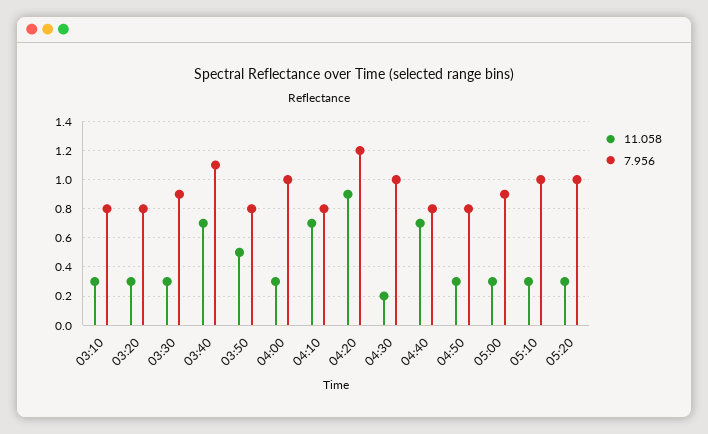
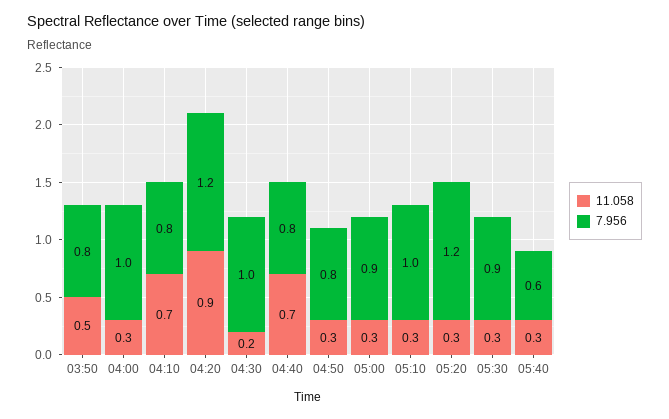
11.058, 03:10: 0.3 -> none
7.956, 03:10: 0.8 -> none
11.058, 03:20: 0.3 -> none
7.956, 03:20: 0.8 -> none
11.058, 03:30: 0.3 -> none
7.956, 03:30: 0.9 -> none
11.058, 03:40: 0.7 -> none
7.956, 03:40: 1.1 -> none
7.956, 05:20: 1 -> 1.2
11.058, 05:30: none -> 0.3
7.956, 05:30: none -> 0.9
11.058, 05:40: none -> 0.3
7.956, 05:40: none -> 0.6

